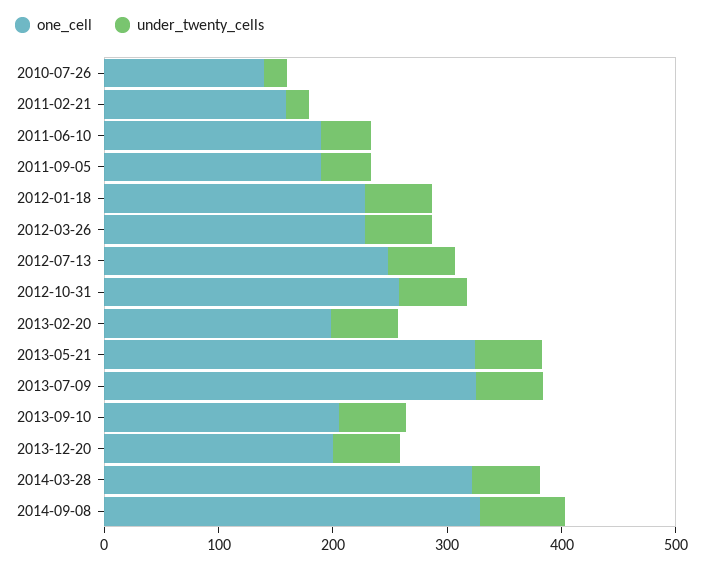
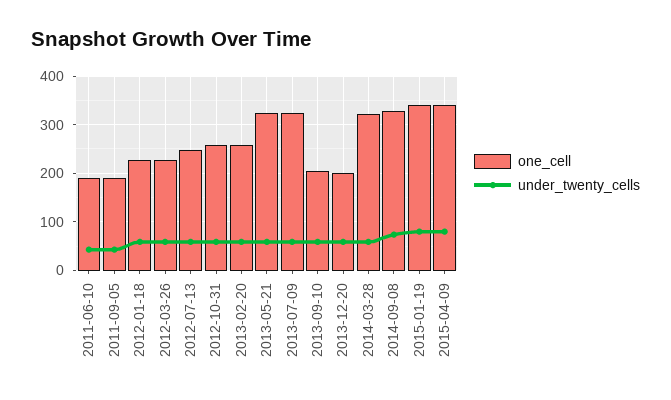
one_cell, 2010-07-26: 140 -> none
under_twenty_cells, 2010-07-26: 20 -> none
one_cell, 2011-02-21: 160 -> none
under_twenty_cells, 2011-02-21: 20 -> none
one_cell, 2013-02-20: 200 -> 260
one_cell, 2015-01-19: none -> 340
under_twenty_cells, 2015-01-19: none -> 80
one_cell, 2015-04-09: none -> 340
under_twenty_cells, 2015-04-09: none -> 80

